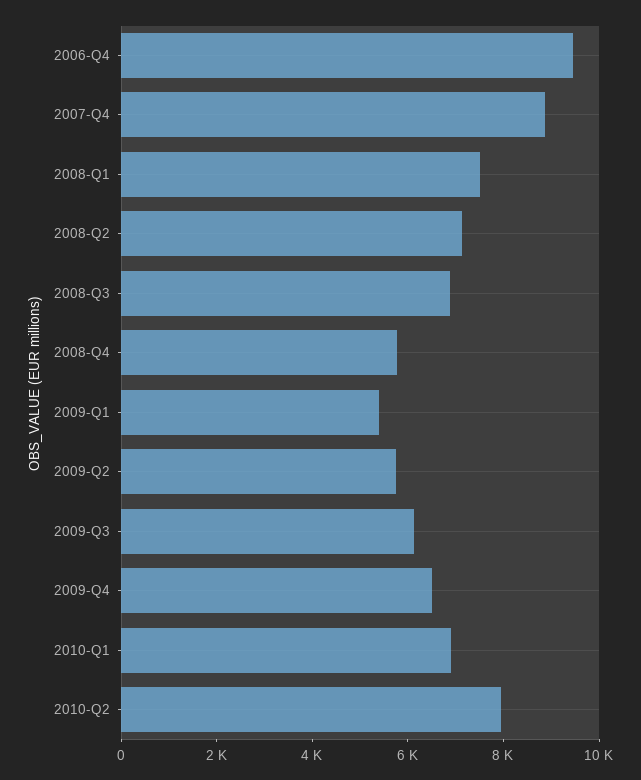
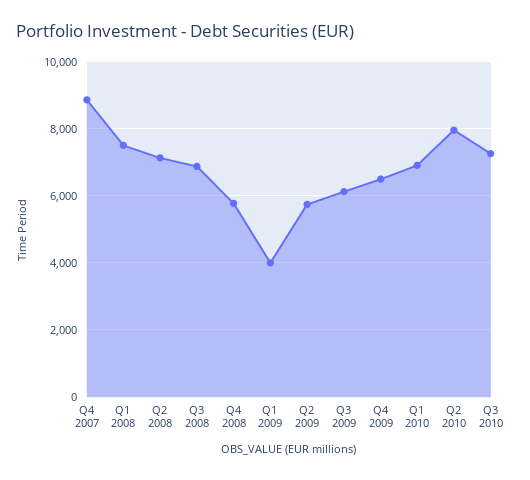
2006-Q4: 9500 -> none
2009-Q1: 5500 -> 4000
Q3 2010: none -> 7200

